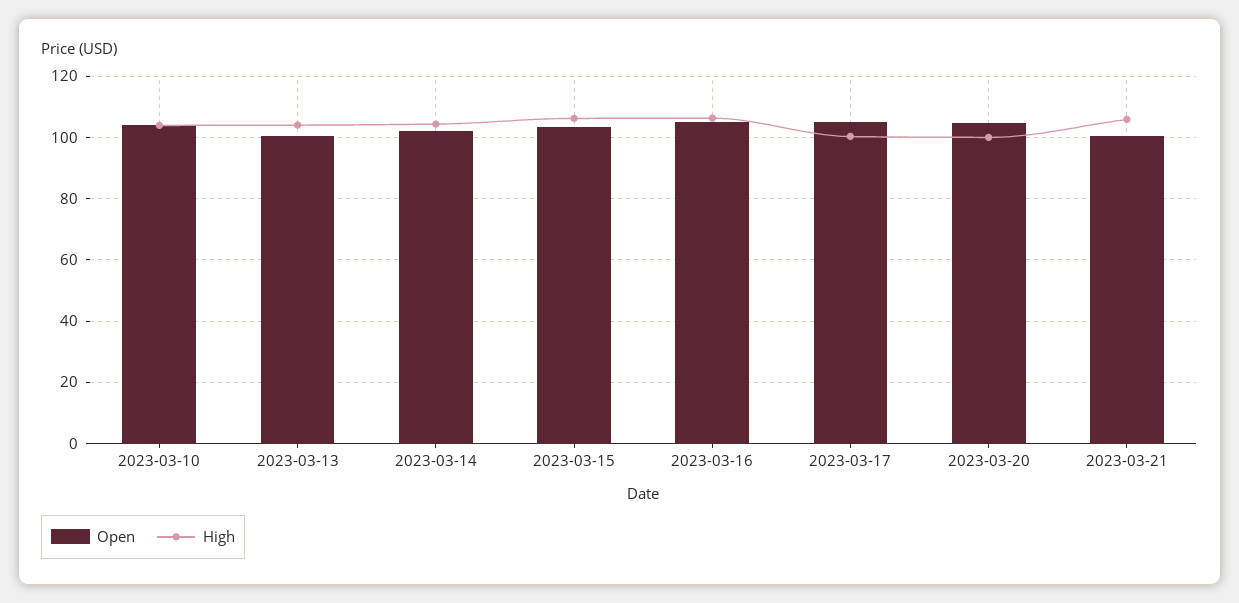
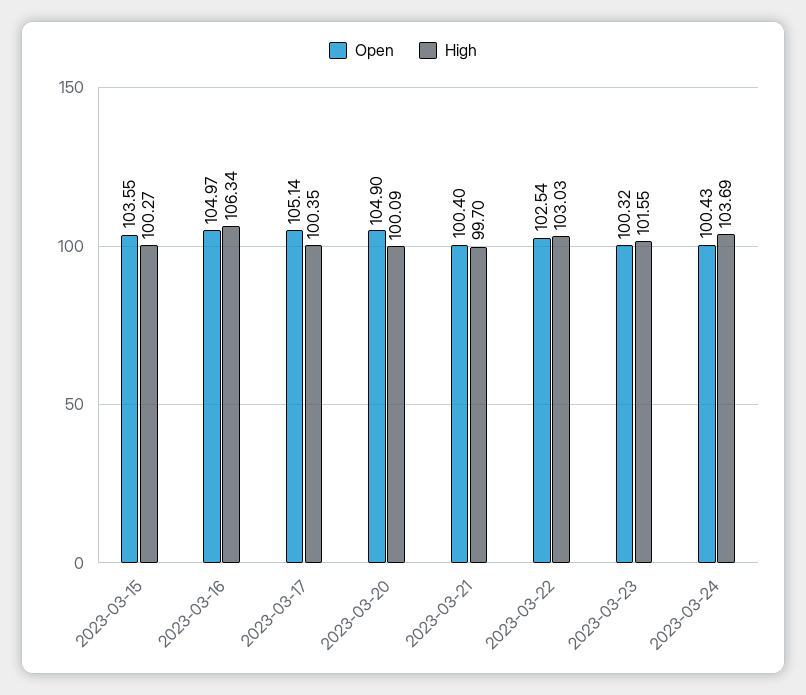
Open, 2023-03-10: 104 -> none
High, 2023-03-10: 104 -> none
Open, 2023-03-13: 100 -> none
High, 2023-03-13: 104 -> none
Open, 2023-03-14: 102 -> none
High, 2023-03-14: 104 -> none
High, 2023-03-15: 106 -> 100.27
High, 2023-03-21: 106 -> 99.7
Open, 2023-03-22: none -> 102.54
High, 2023-03-22: none -> 103.03
Open, 2023-03-23: none -> 100.32
High, 2023-03-23: none -> 101.55
Open, 2023-03-24: none -> 100.43
High, 2023-03-24: none -> 103.69

